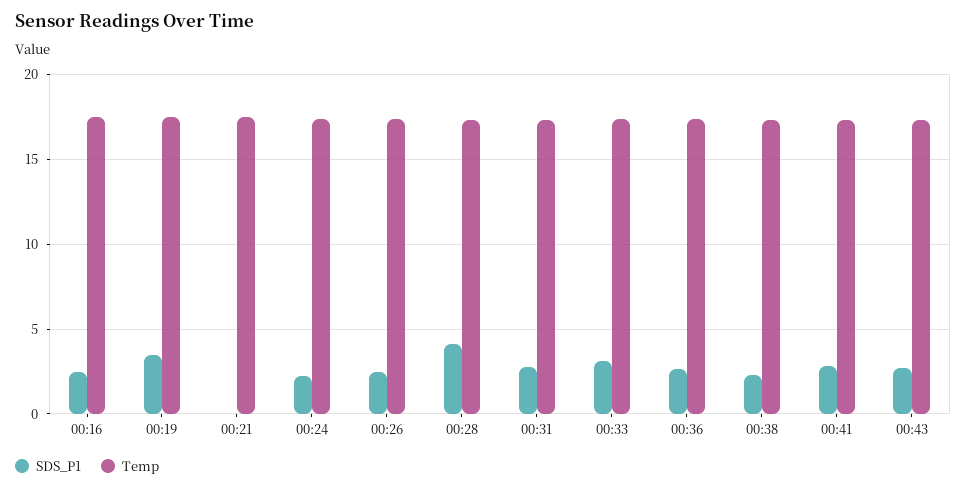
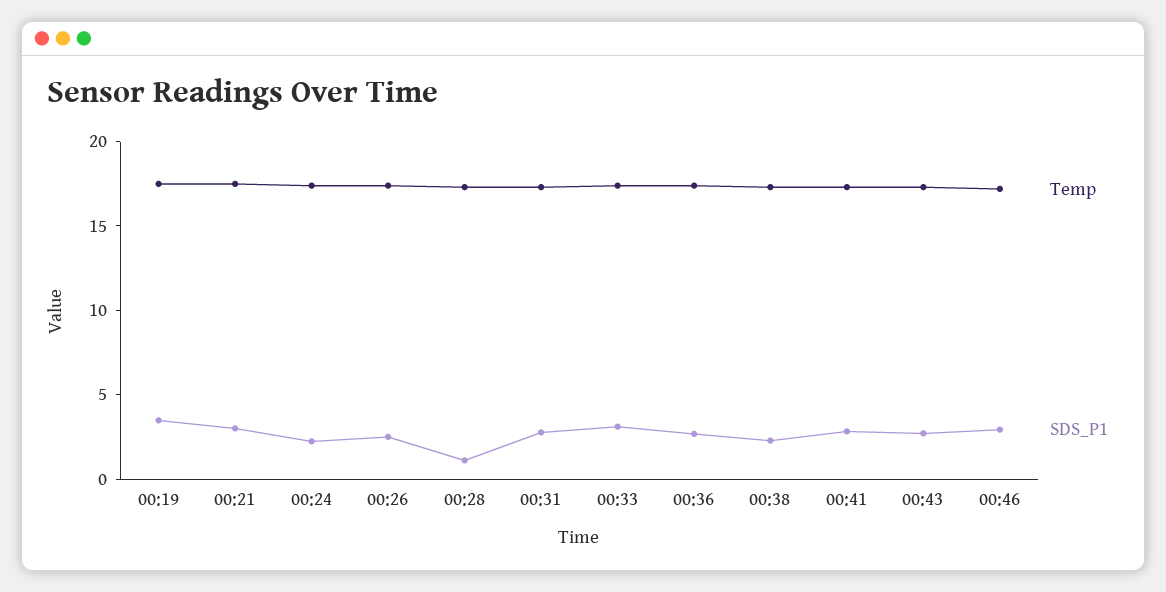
SDS_P1, 00:16: 2.5 -> none
Temp, 00:16: 17.5 -> none
SDS_P1, 00:21: 0 -> 3
SDS_P1, 00:28: 4 -> 1
Temp, 00:46: none -> 17
SDS_P1, 00:46: none -> 3

